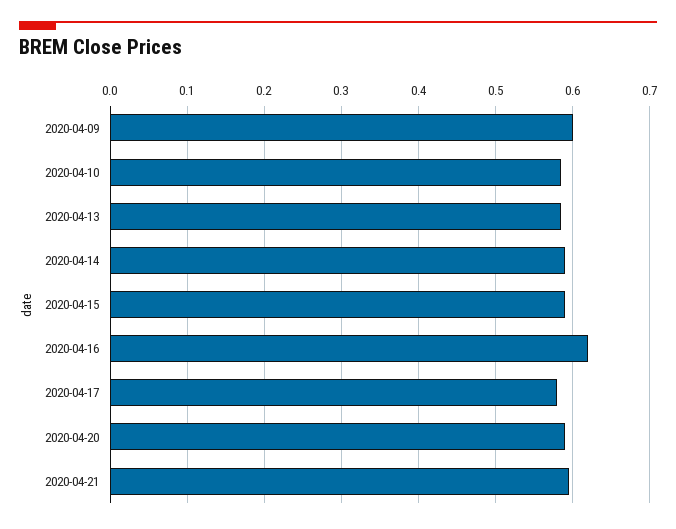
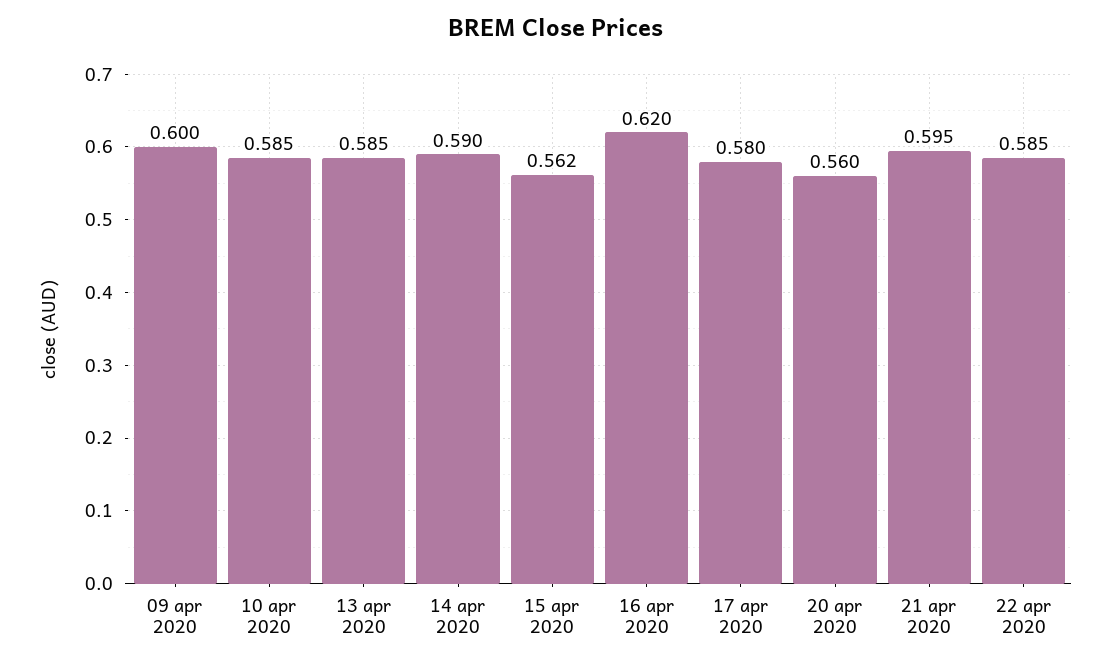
2020-04-15: 0.59 -> 0.562
2020-04-20: 0.59 -> 0.56
22 apr 2020: none -> 0.585

